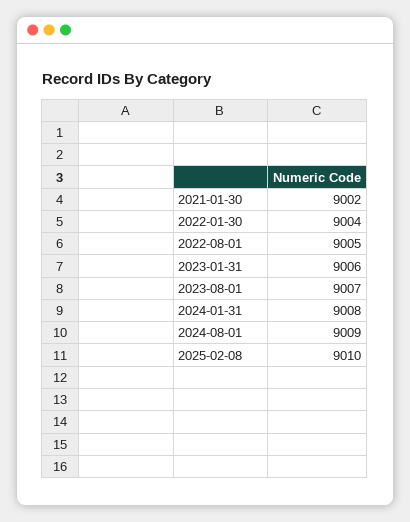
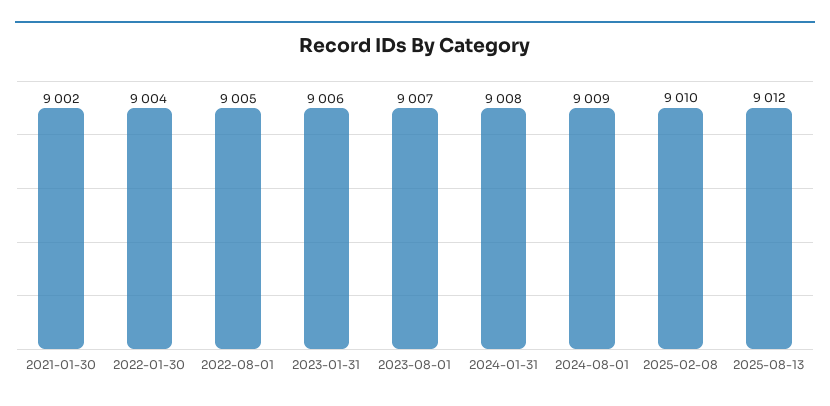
2025-08-13: none -> 9012

